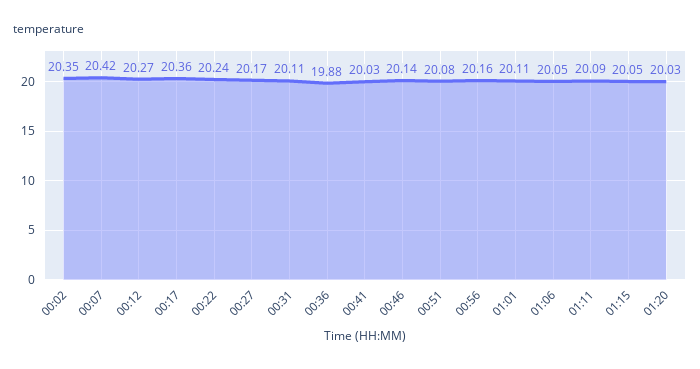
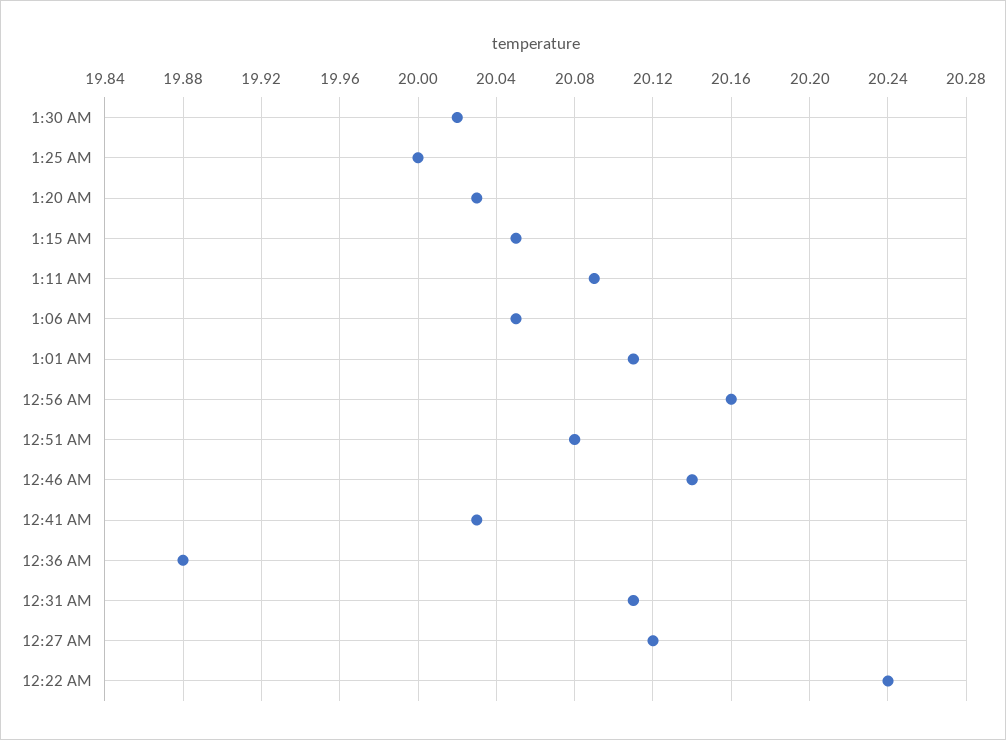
00:02: 20.35 -> none
00:07: 20.42 -> none
00:12: 20.27 -> none
00:17: 20.36 -> none
00:27: 20.17 -> 20.12
1:30 AM: none -> 20.02
1:25 AM: none -> 20

